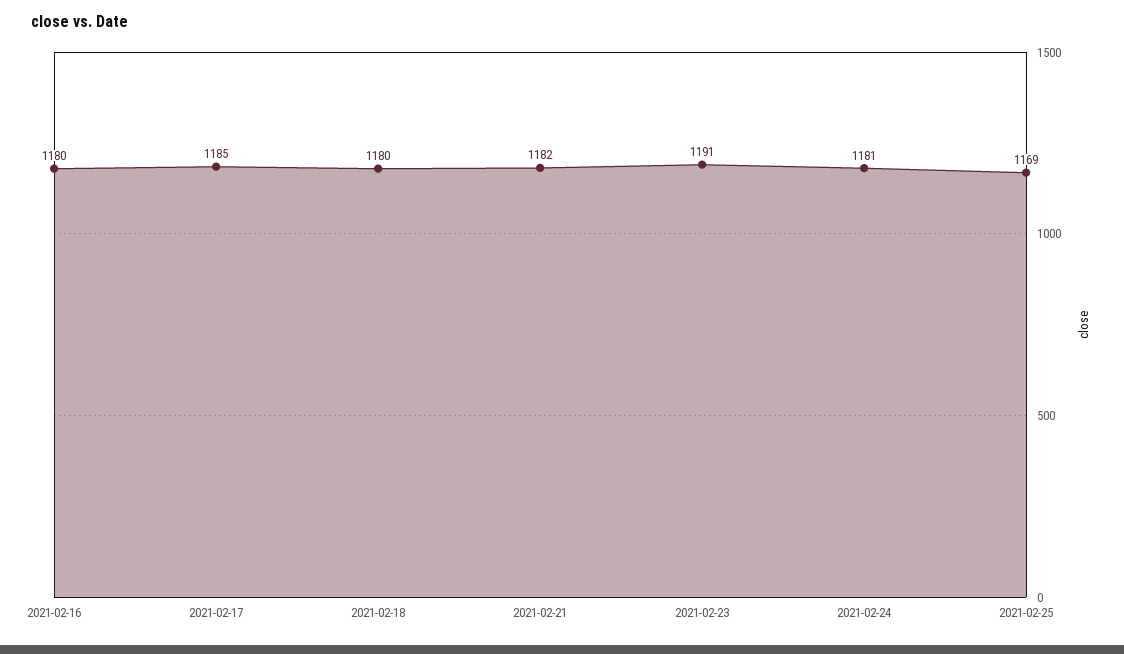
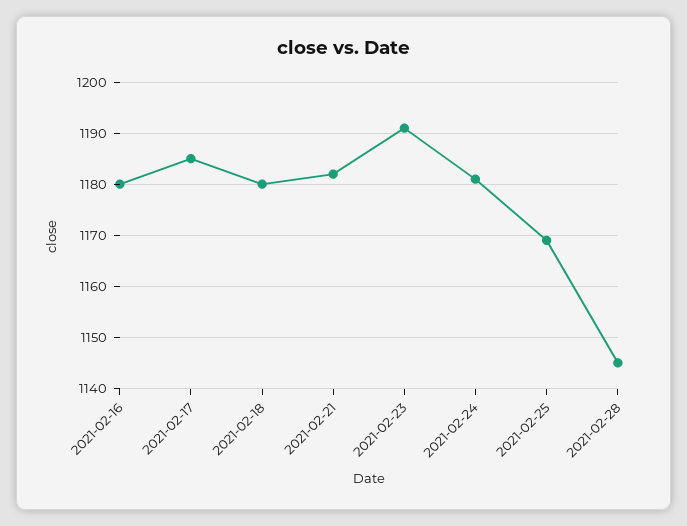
2021-02-28: none -> 1145

